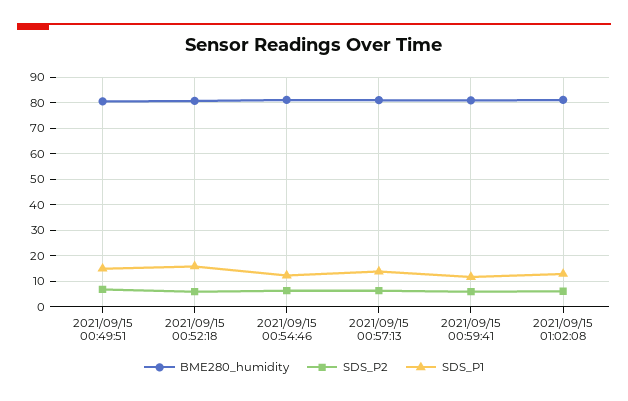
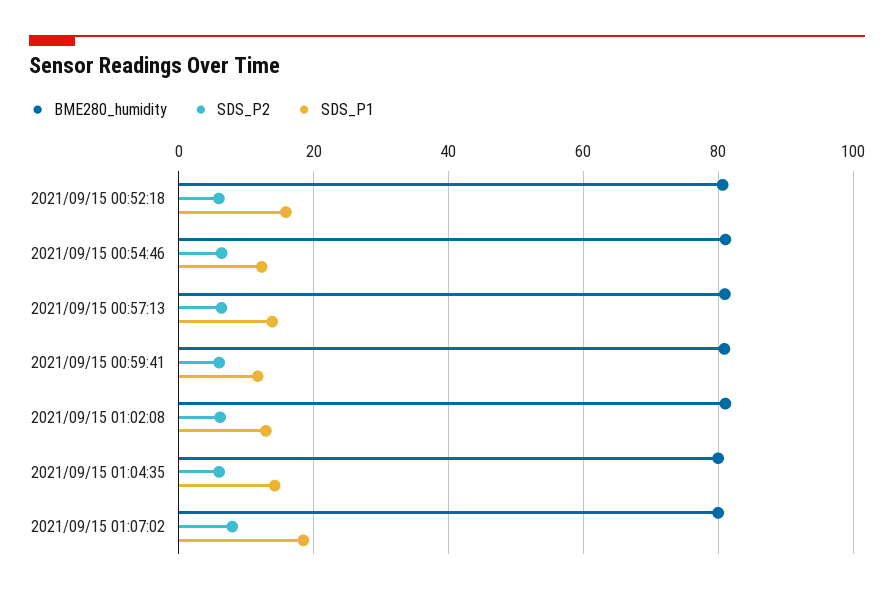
BME280_humidity, 2021/09/15 00:49:51: 80 -> none
SDS_P2, 2021/09/15 00:49:51: 7.5 -> none
SDS_P1, 2021/09/15 00:49:51: 15 -> none
BME280_humidity, 2021/09/15 01:04:35: none -> 80
SDS_P2, 2021/09/15 01:04:35: none -> 6
SDS_P1, 2021/09/15 01:04:35: none -> 14
BME280_humidity, 2021/09/15 01:07:02: none -> 80
SDS_P2, 2021/09/15 01:07:02: none -> 8
SDS_P1, 2021/09/15 01:07:02: none -> 18

